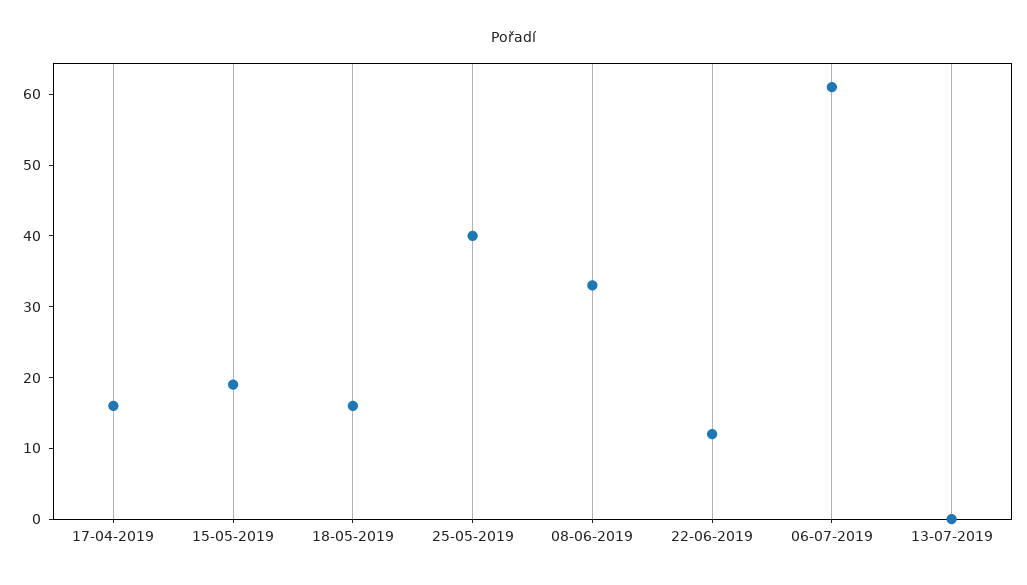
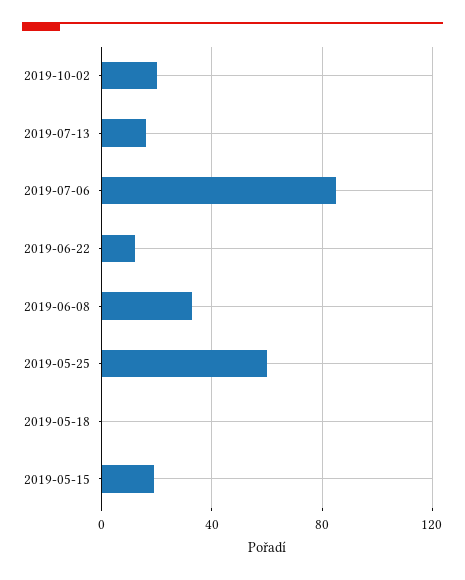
17-04-2019: 15 -> none
18-05-2019: 15 -> 0
25-05-2019: 40 -> 60
06-07-2019: 60 -> 85
13-07-2019: 0 -> 15
2019-10-02: none -> 20

